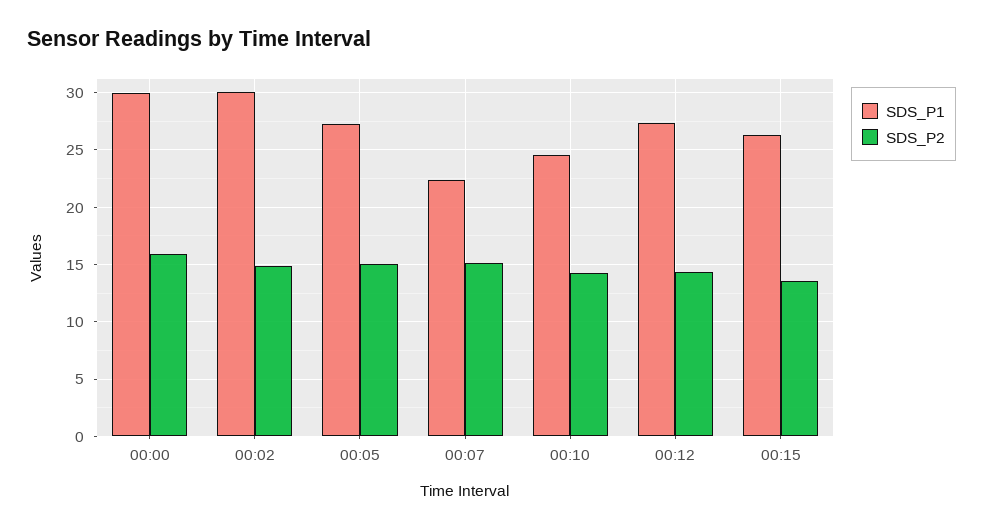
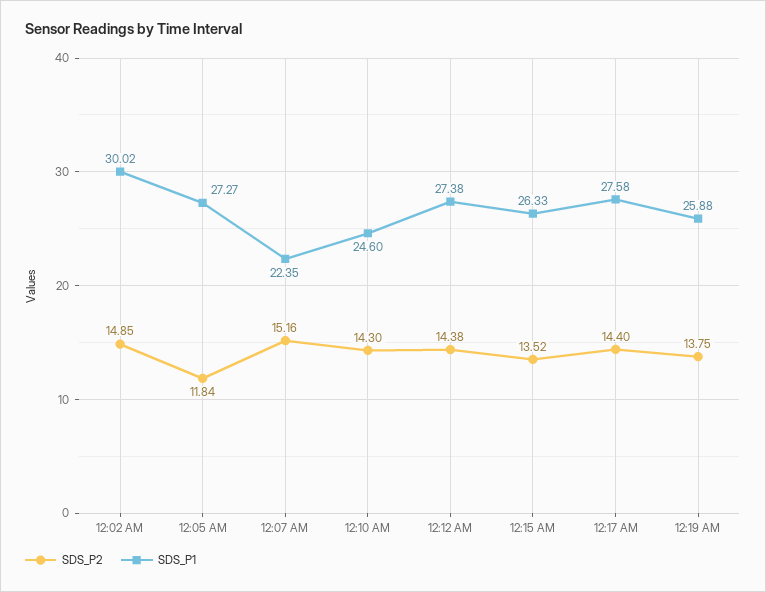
SDS_P1, 00:00: 30 -> none
SDS_P2, 00:00: 16 -> none
SDS_P2, 00:05: 15 -> 11.84
SDS_P2, 12:17 AM: none -> 14.4
SDS_P1, 12:17 AM: none -> 27.58
SDS_P2, 12:19 AM: none -> 13.75
SDS_P1, 12:19 AM: none -> 25.88

